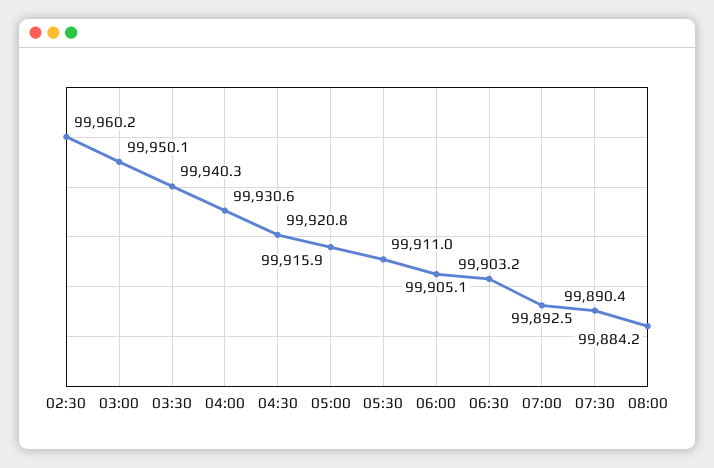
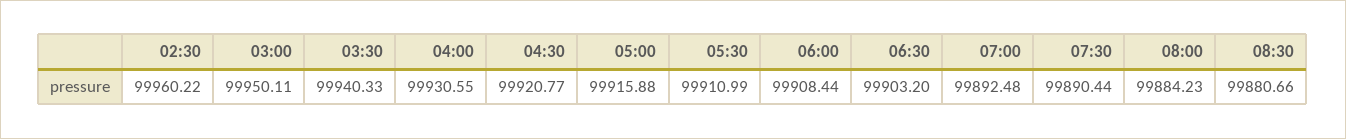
06:00: 99905.1 -> 99908.44
08:30: none -> 99880.66

